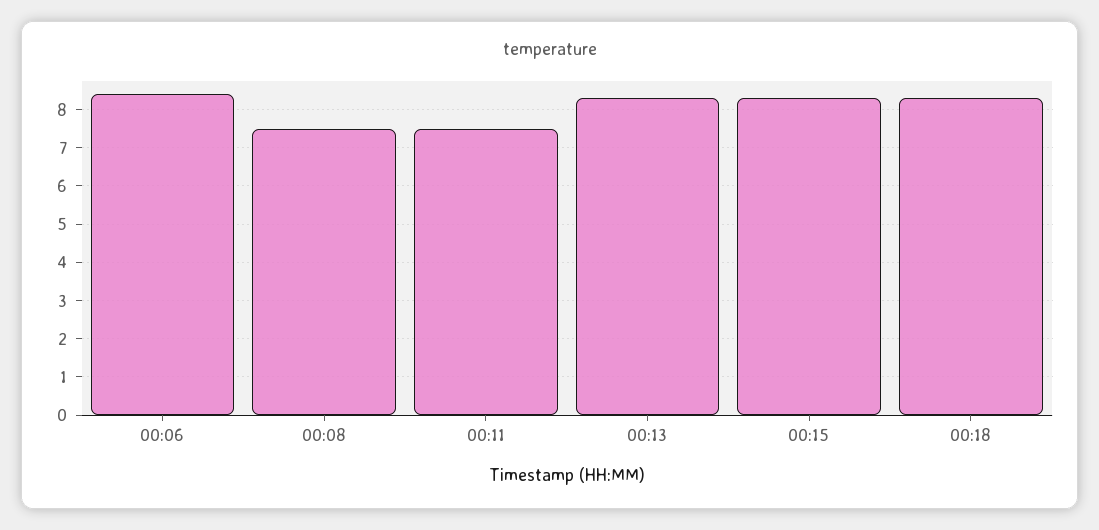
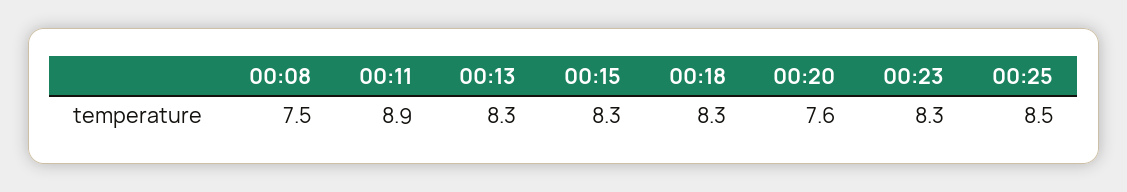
00:06: 8.5 -> none
00:11: 7.5 -> 8.9
00:20: none -> 7.6
00:23: none -> 8.3
00:25: none -> 8.5

